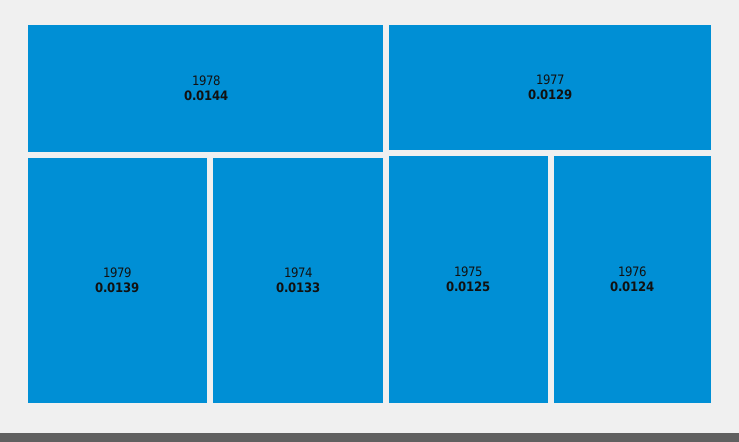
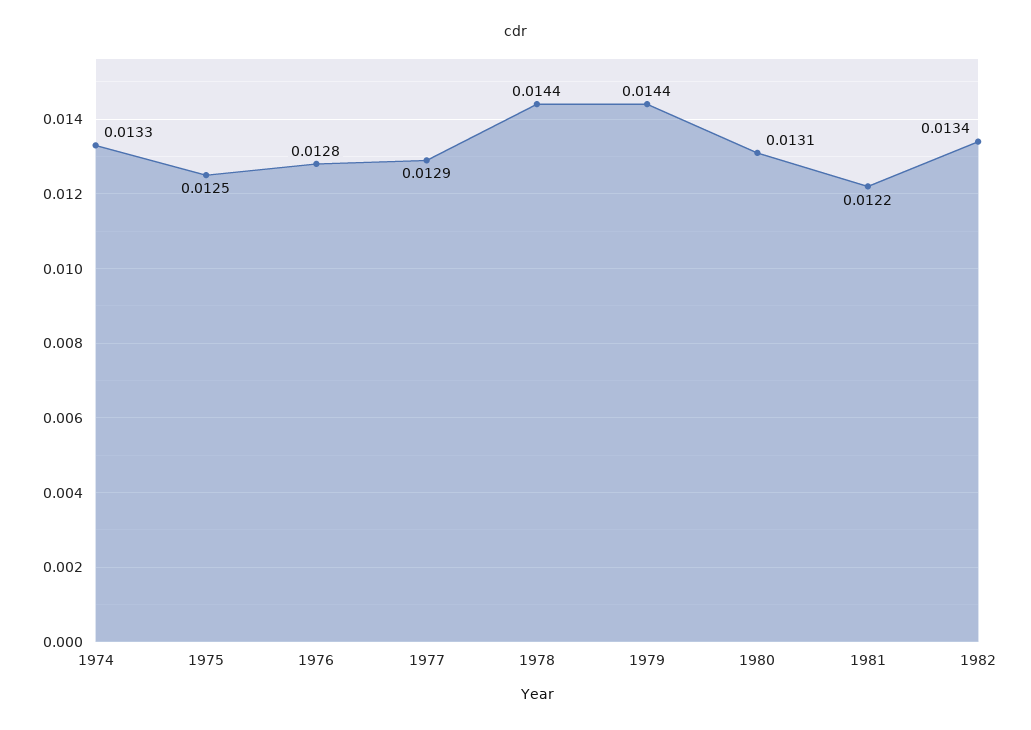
1979: 0.0139 -> 0.0144
1976: 0.0124 -> 0.0128
1980: none -> 0.0131
1981: none -> 0.0122
1982: none -> 0.0134

